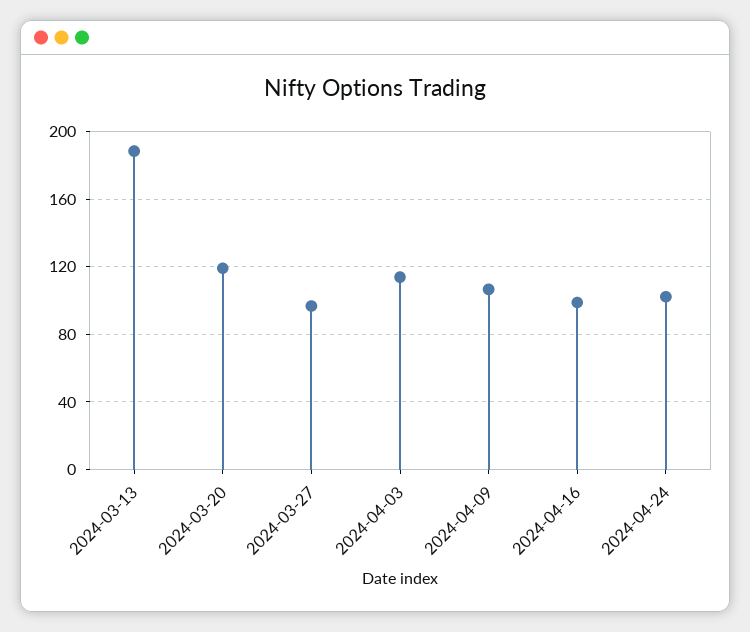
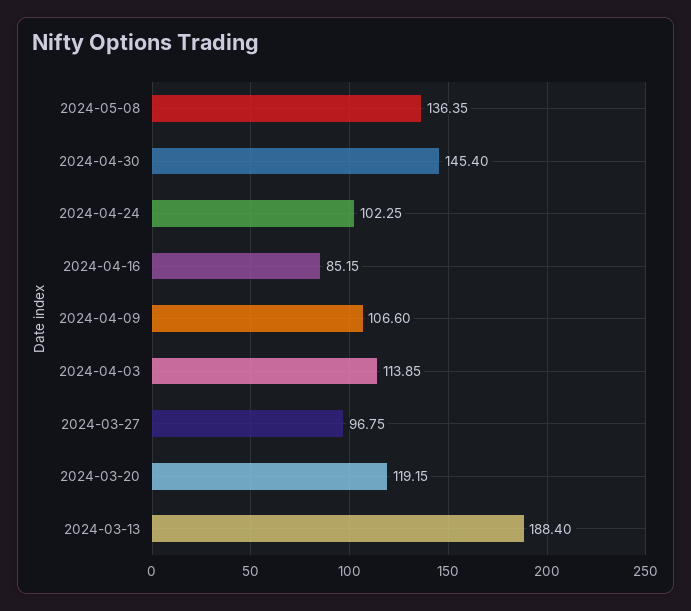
2024-04-16: 100 -> 85.15
2024-05-08: none -> 136.35
2024-04-30: none -> 145.4

